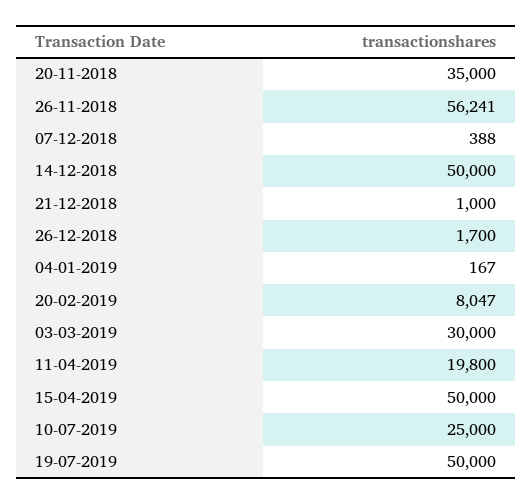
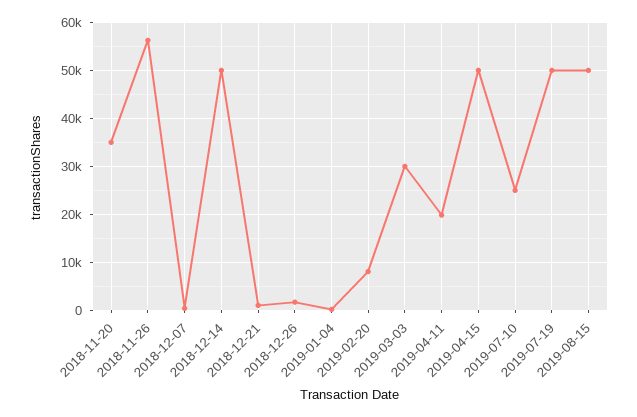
2019-08-15: none -> 50000

